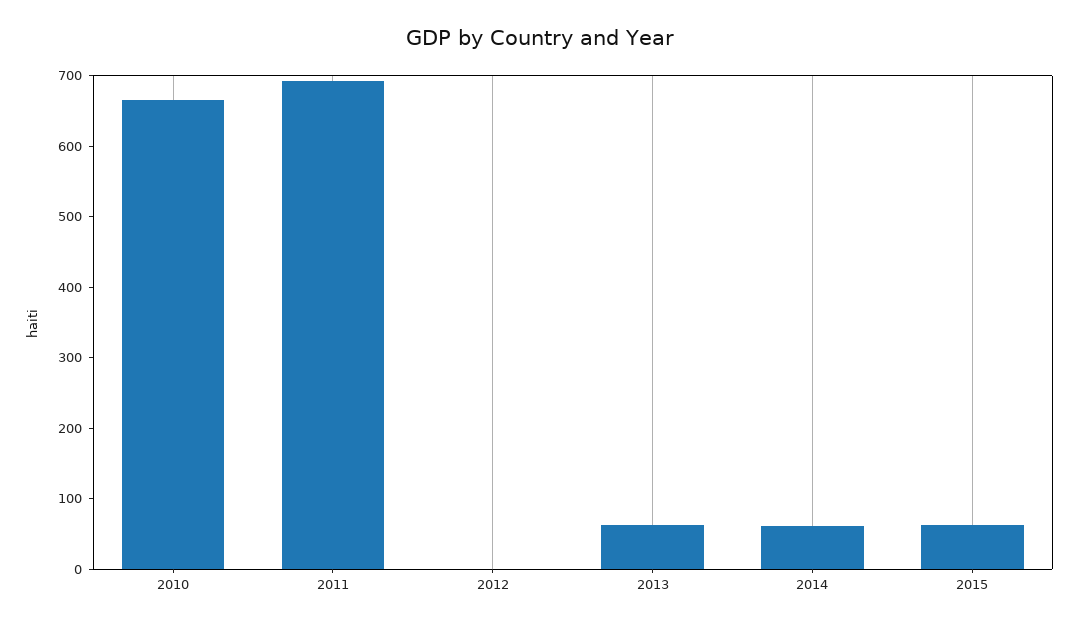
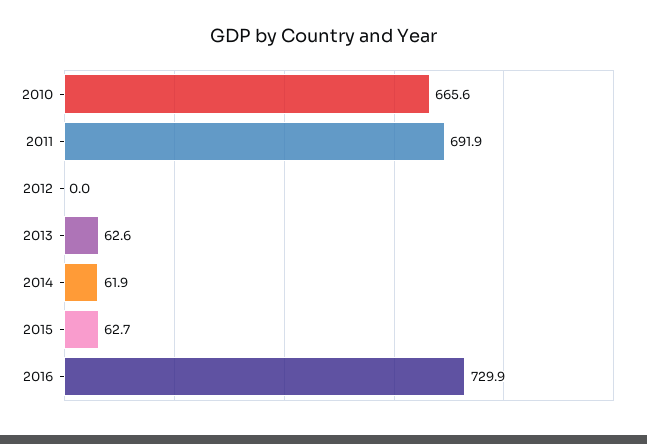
2016: none -> 729.9

